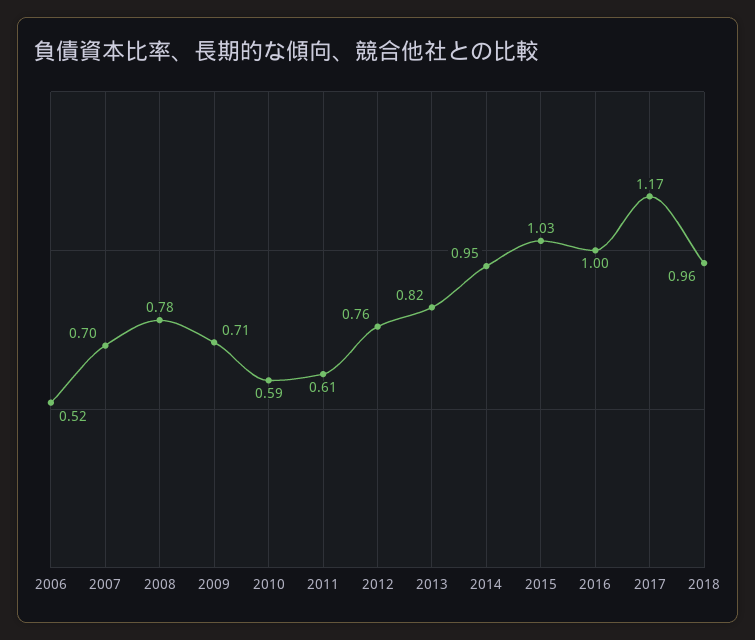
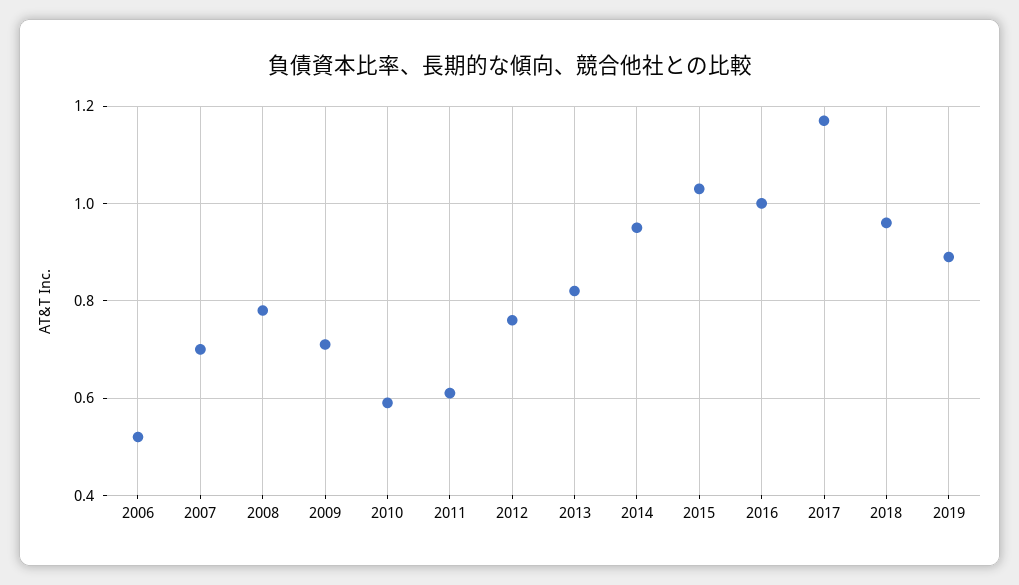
2019: none -> 0.9

